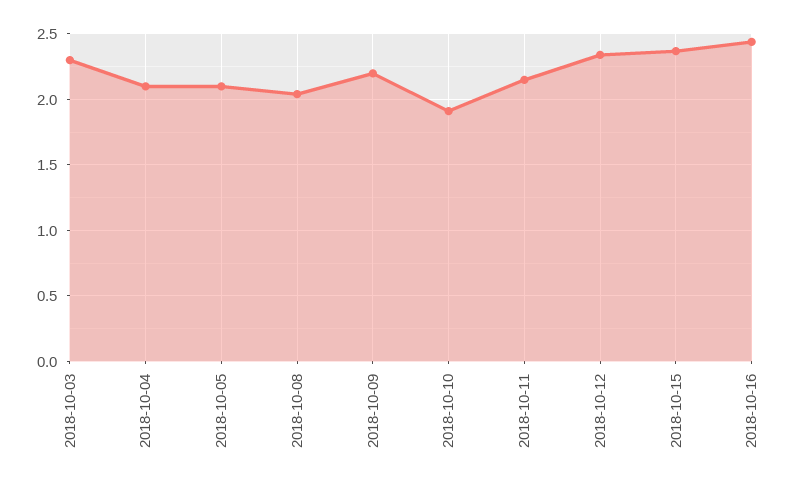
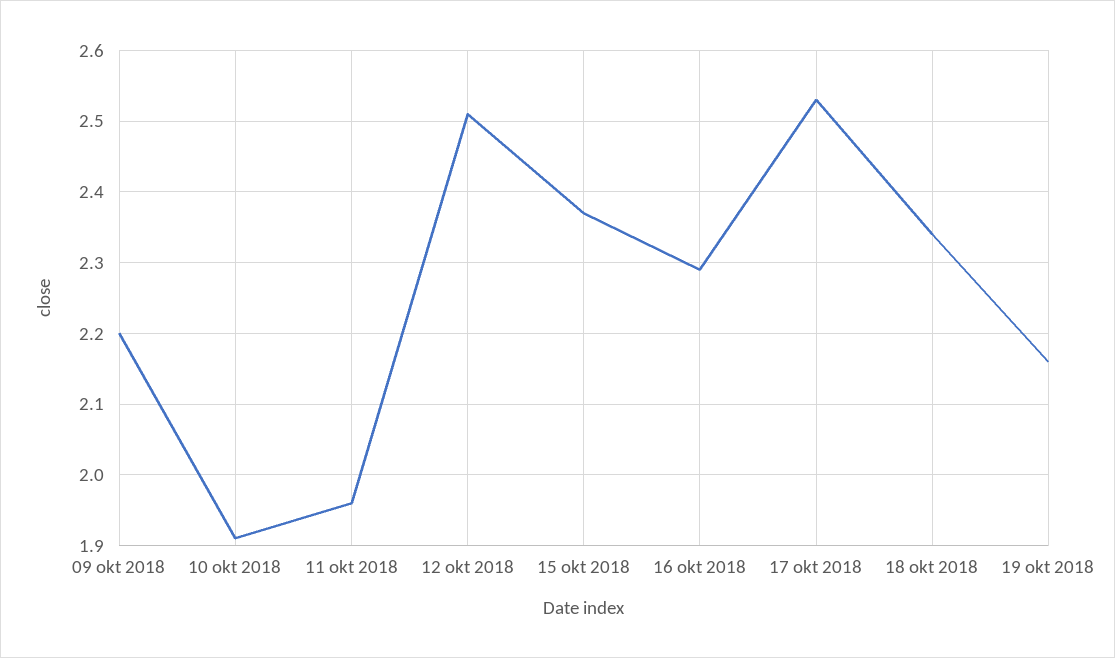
2018-10-03: 2.3 -> none
2018-10-04: 2.1 -> none
2018-10-05: 2.1 -> none
2018-10-08: 2.05 -> none
2018-10-11: 2.15 -> 1.96
2018-10-12: 2.35 -> 2.51
2018-10-16: 2.45 -> 2.29
17 okt 2018: none -> 2.53
18 okt 2018: none -> 2.34
19 okt 2018: none -> 2.16

